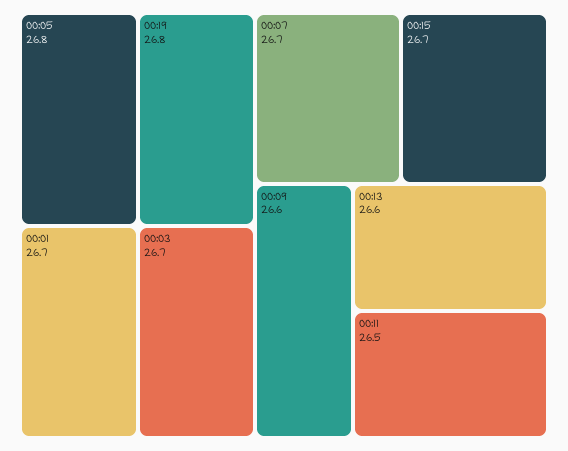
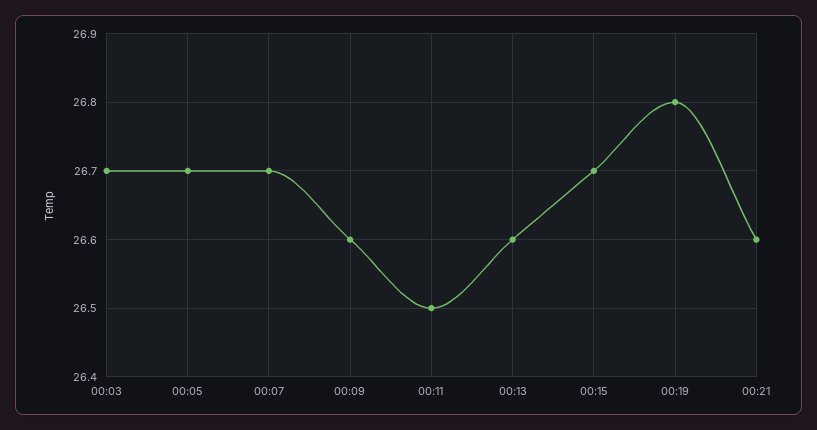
00:05: 26.8 -> 26.7
00:01: 26.7 -> none
00:21: none -> 26.6

